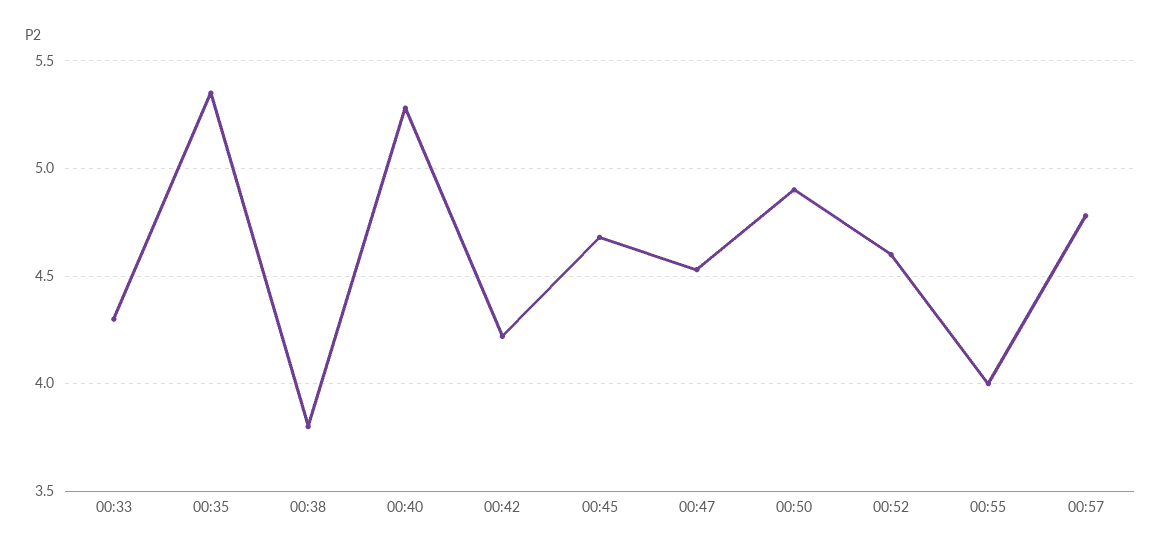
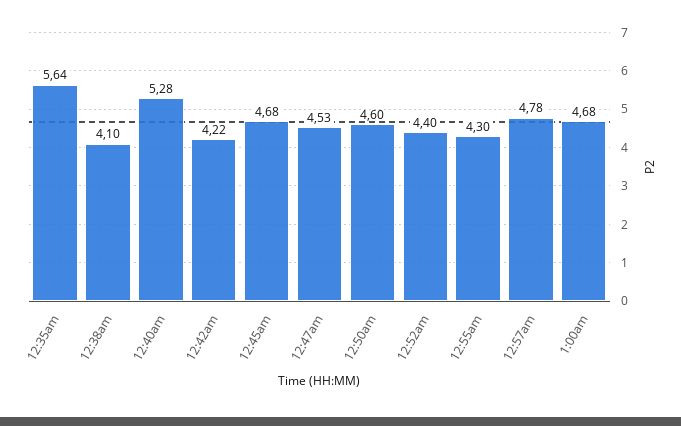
00:33: 4.3 -> none
00:35: 5.35 -> 5.64
00:38: 3.8 -> 4.1
00:50: 4.9 -> 4.6
00:52: 4.6 -> 4.4
00:55: 4 -> 4.3
1:00am: none -> 4.68

